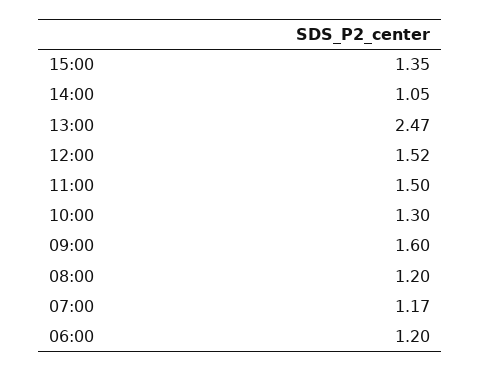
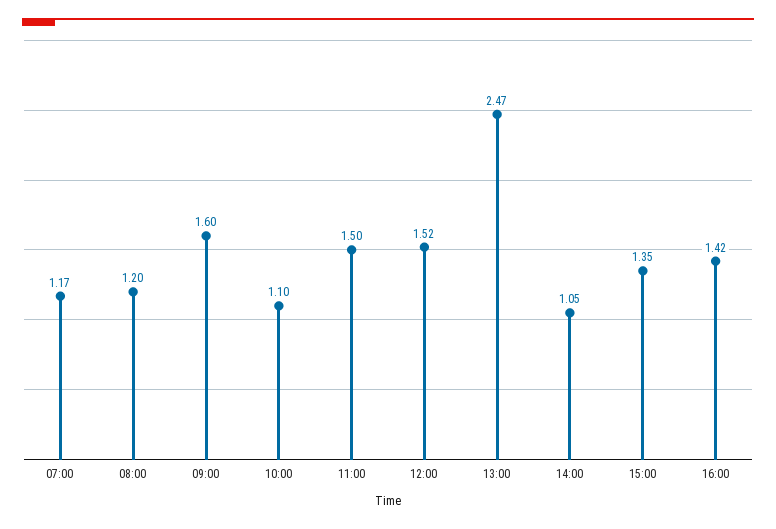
10:00: 1.3 -> 1.1
06:00: 1.2 -> none
16:00: none -> 1.42

